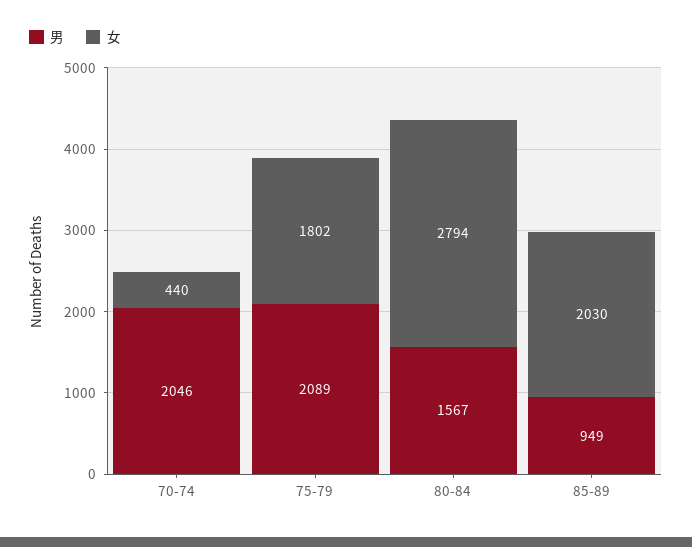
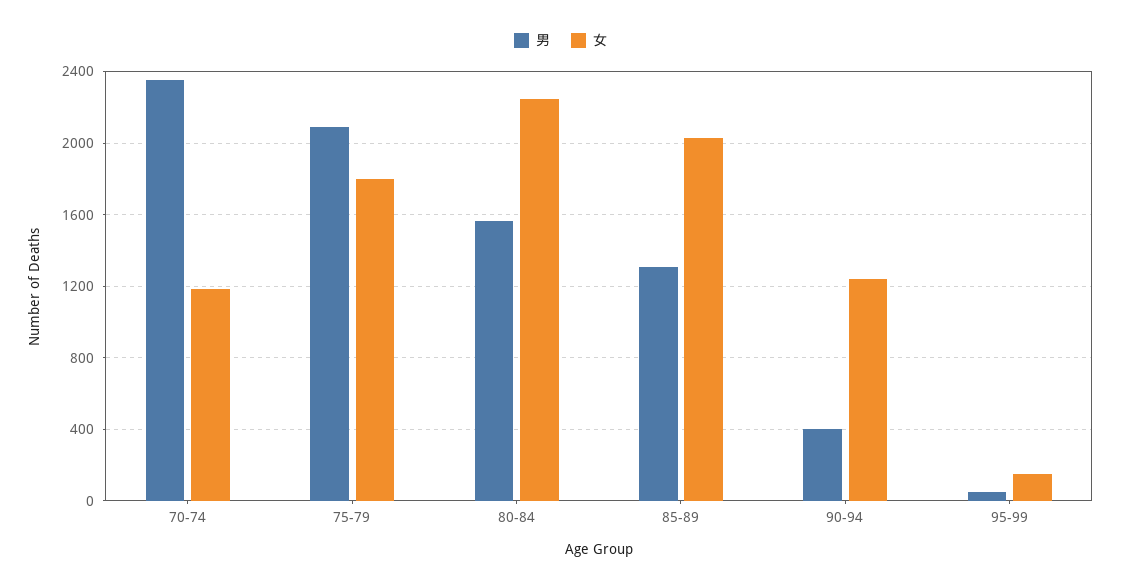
男, 70-74: 2046 -> 2350
女, 70-74: 440 -> 1200
女, 80-84: 2794 -> 2250
男, 85-89: 949 -> 1300
男, 90-94: none -> 400
女, 90-94: none -> 1250
男, 95-99: none -> 50
女, 95-99: none -> 150

